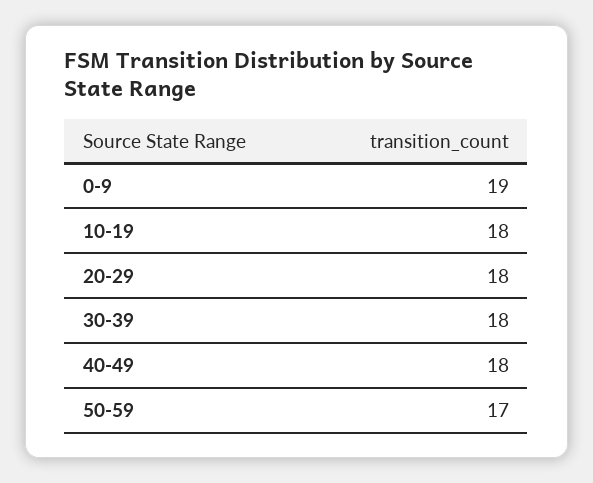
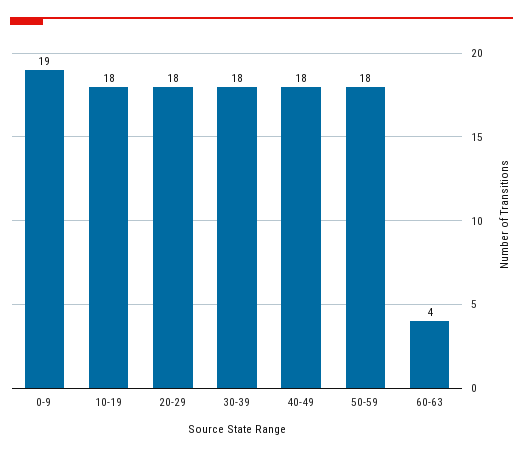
50-59: 17 -> 18
60-63: none -> 4

